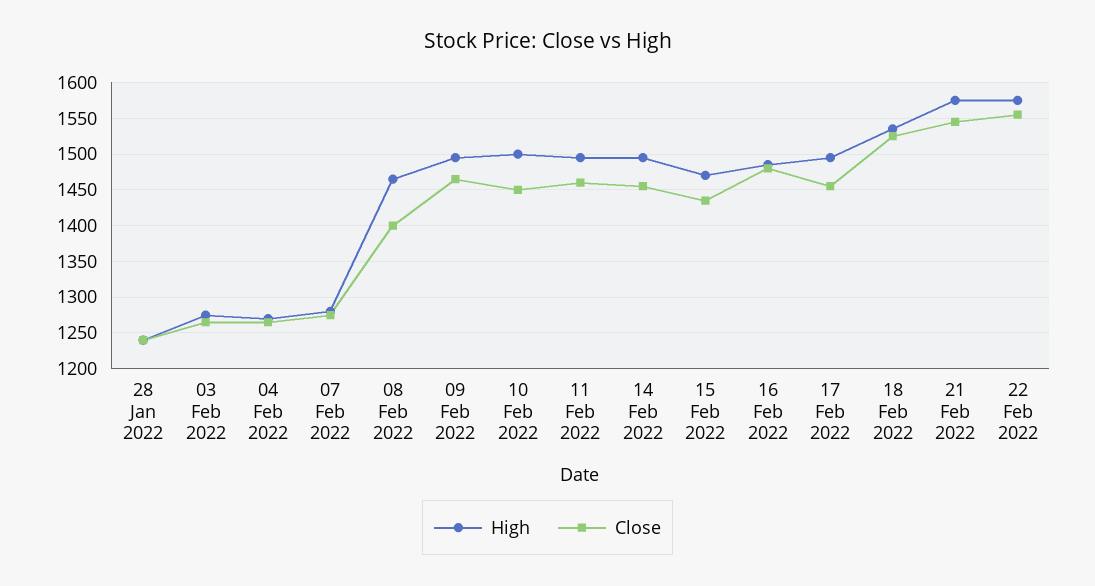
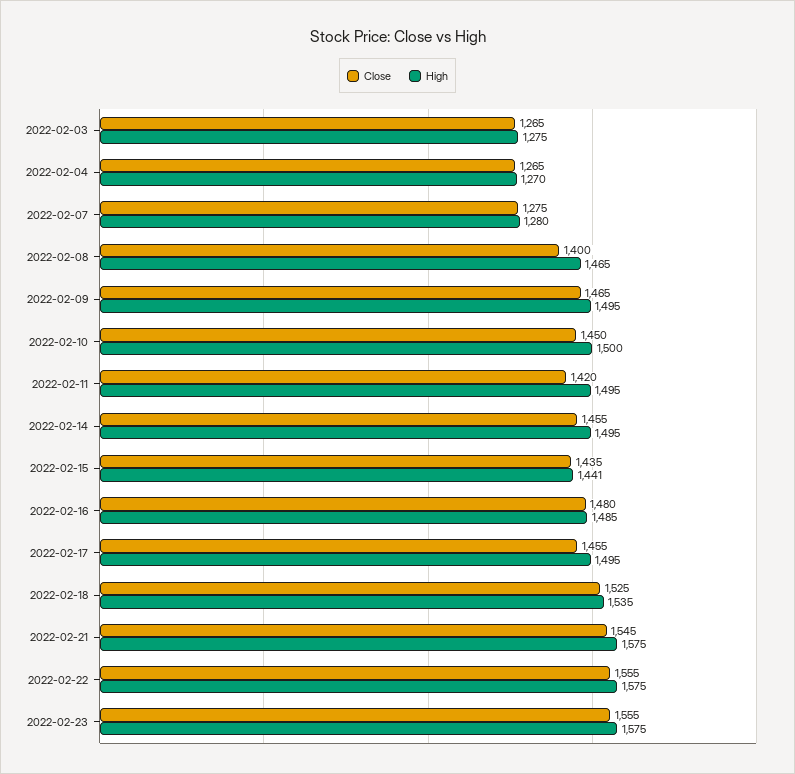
High, 28 Jan 2022: 1240 -> none
Close, 28 Jan 2022: 1240 -> none
Close, 11 Feb 2022: 1460 -> 1420
High, 15 Feb 2022: 1470 -> 1441
Close, 2022-02-23: none -> 1555
High, 2022-02-23: none -> 1575

